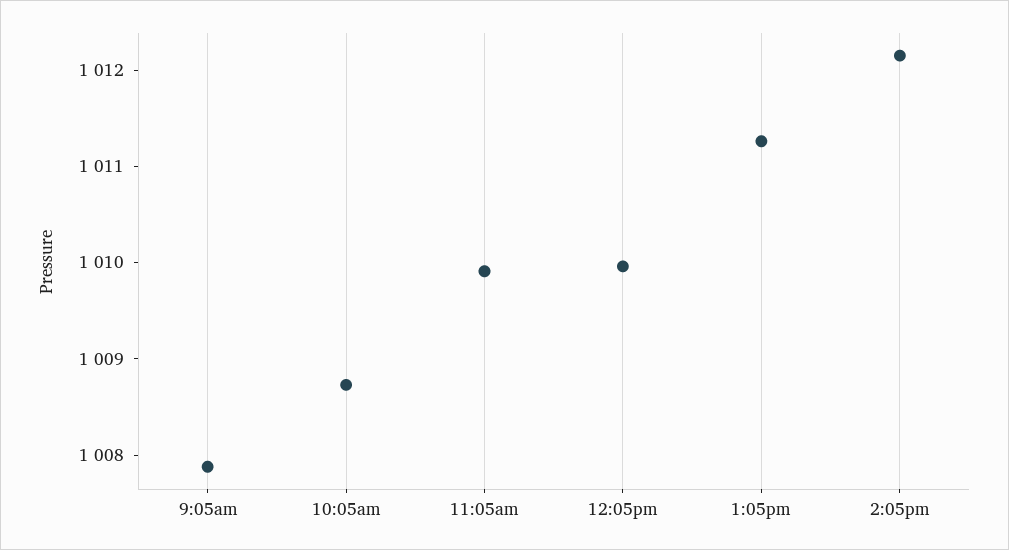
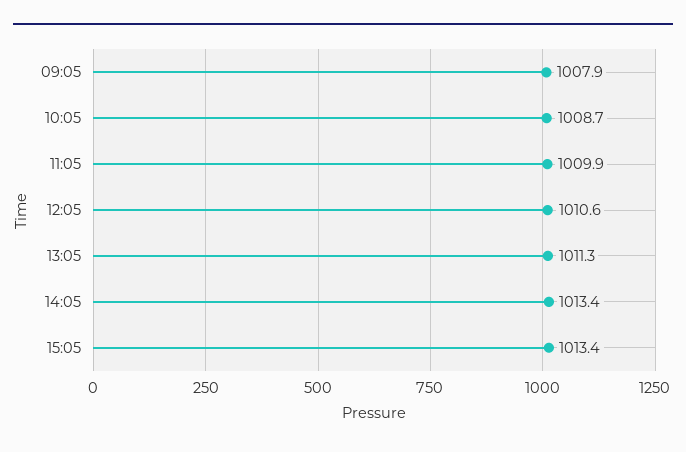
12:05pm: 1010 -> 1010.6
2:05pm: 1012.2 -> 1013.4
15:05: none -> 1013.4

